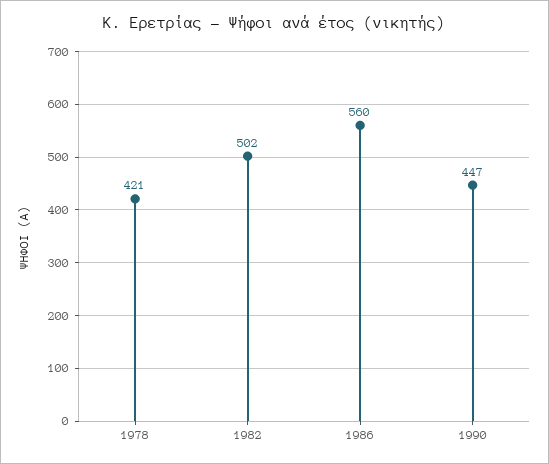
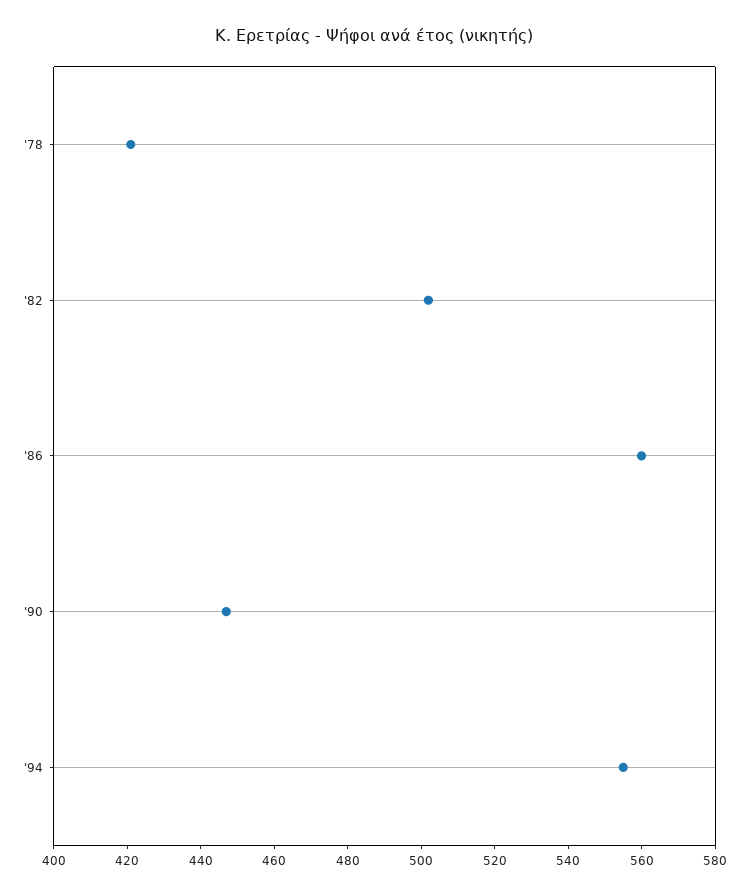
'94: none -> 555

